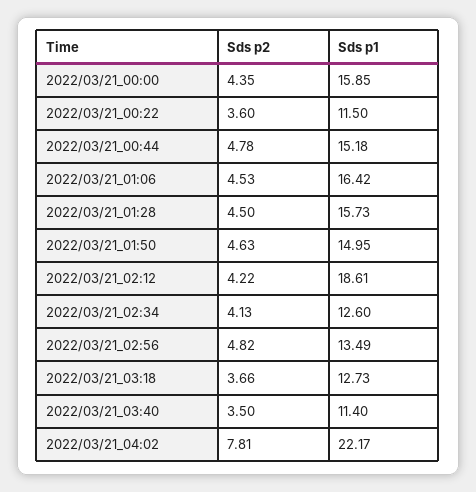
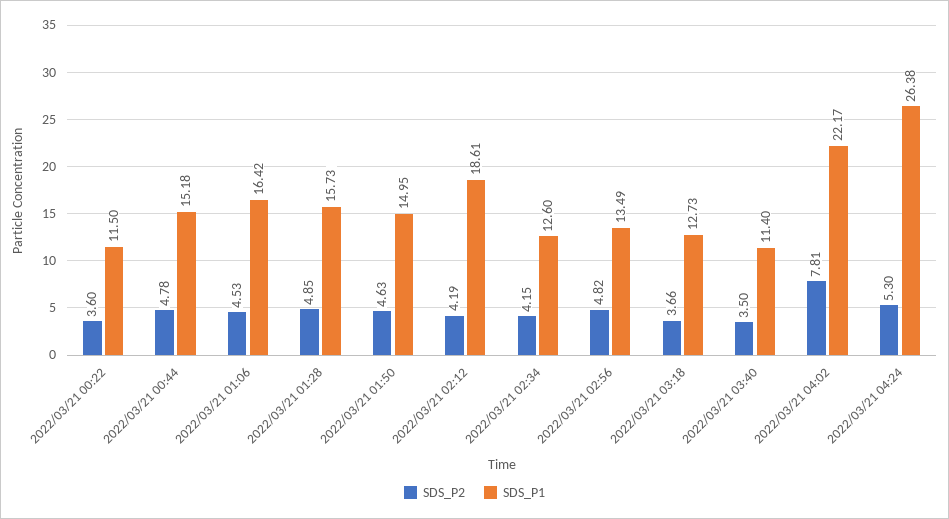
Sds p2, 2022/03/21_00:00: 4.35 -> none
Sds p1, 2022/03/21_00:00: 15.85 -> none
Sds p2, 2022/03/21_01:28: 4.5 -> 4.85
Sds p2, 2022/03/21_02:12: 4.22 -> 4.19
Sds p2, 2022/03/21_02:34: 4.13 -> 4.15
Sds p2, 2022/03/21 04:24: none -> 5.3
Sds p1, 2022/03/21 04:24: none -> 26.38

